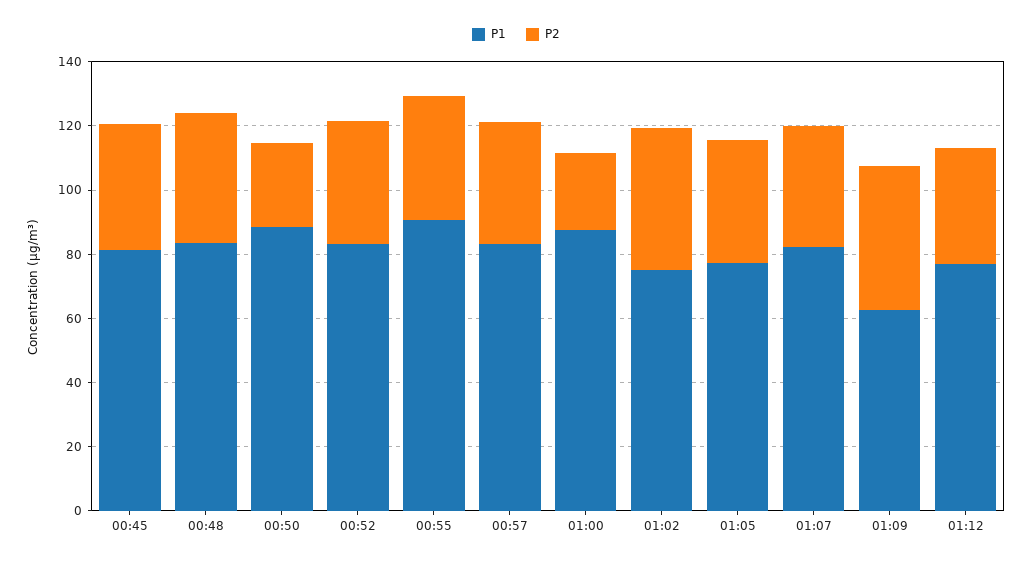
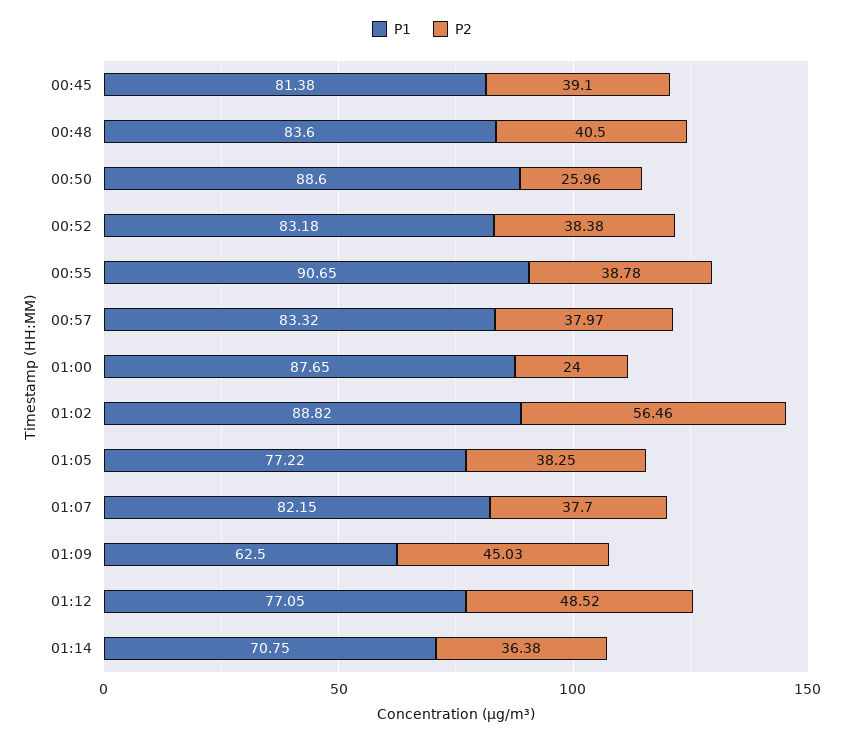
P1, 01:02: 75 -> 88.82
P2, 01:02: 45 -> 56.46
P2, 01:12: 35 -> 48.52
P1, 01:14: none -> 70.75
P2, 01:14: none -> 36.38

